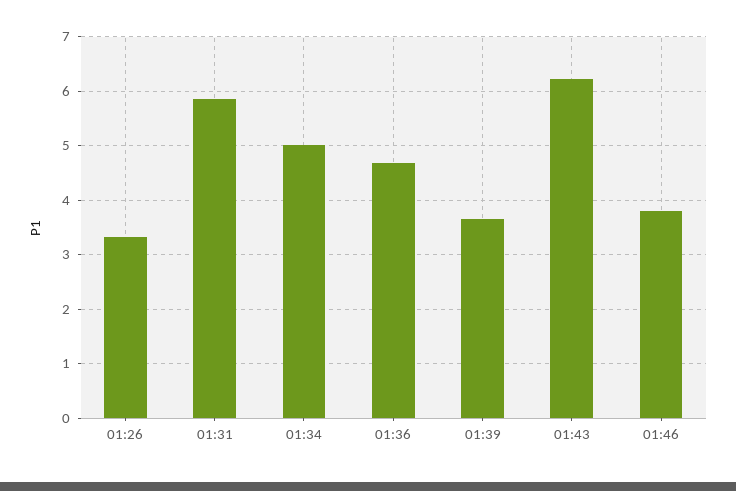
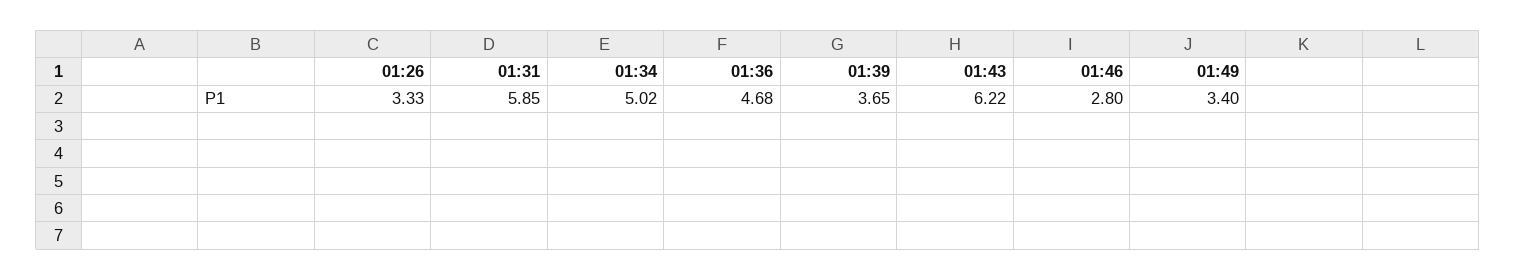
01:46: 3.8 -> 2.8
01:49: none -> 3.4

